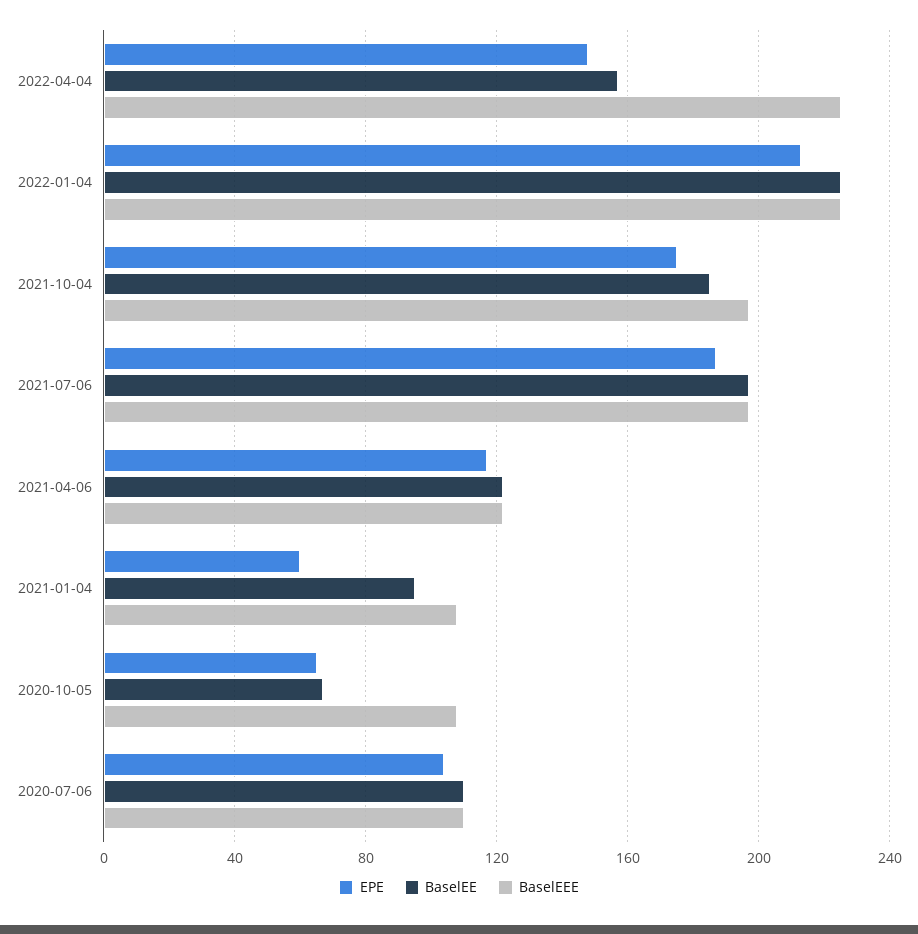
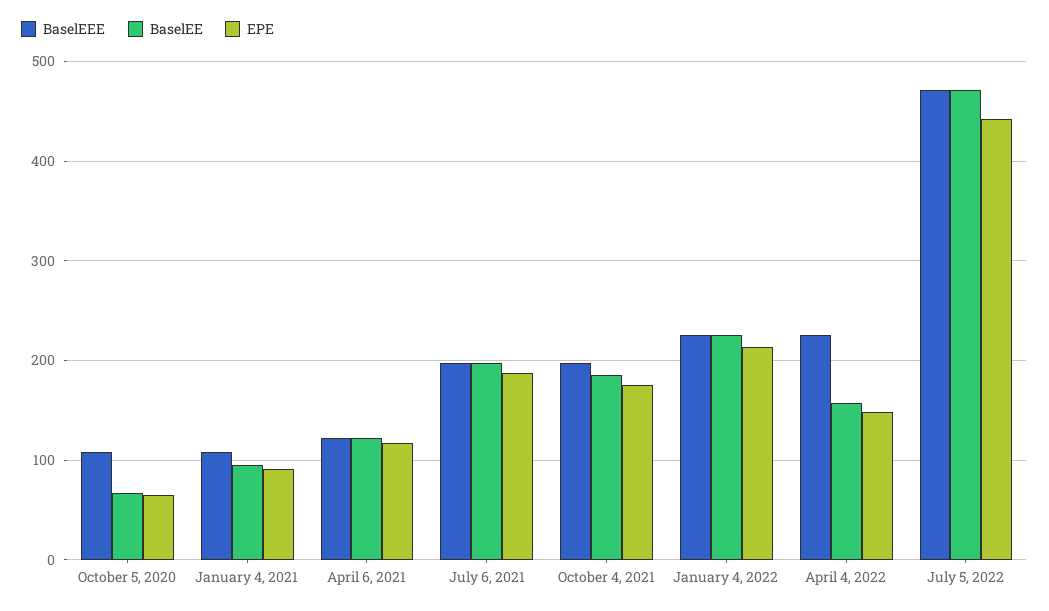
EPE, 2021-01-04: 60 -> 90
EPE, 2020-07-06: 105 -> none
BaselEE, 2020-07-06: 110 -> none
BaselEEE, 2020-07-06: 110 -> none
BaselEEE, July 5, 2022: none -> 470
BaselEE, July 5, 2022: none -> 470
EPE, July 5, 2022: none -> 440

